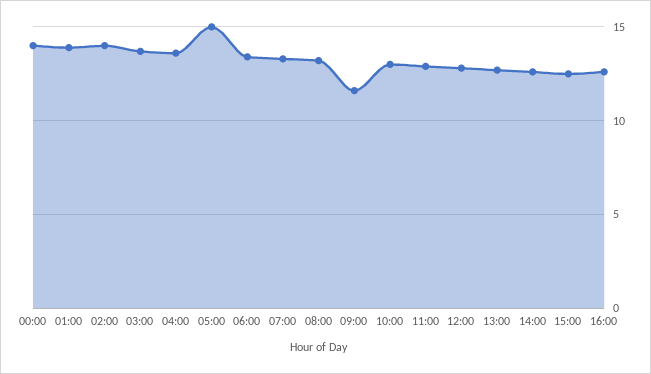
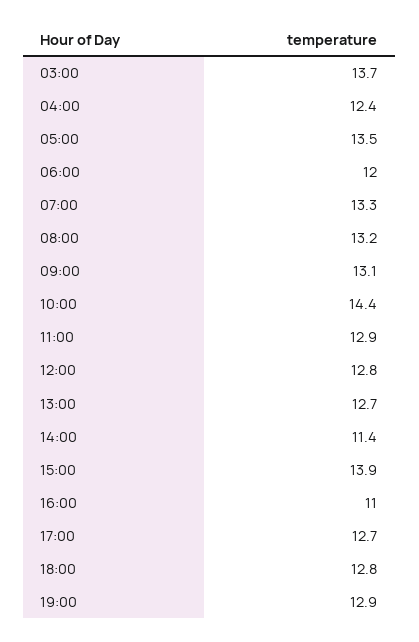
00:00: 14 -> none
01:00: 14 -> none
02:00: 14 -> none
04:00: 13.5 -> 12.4
05:00: 15 -> 13.5
06:00: 13.5 -> 12
09:00: 11.5 -> 13.1
10:00: 13 -> 14.4
14:00: 12.5 -> 11.4
15:00: 12.5 -> 13.9
16:00: 12.5 -> 11
17:00: none -> 12.7
18:00: none -> 12.8
19:00: none -> 12.9

